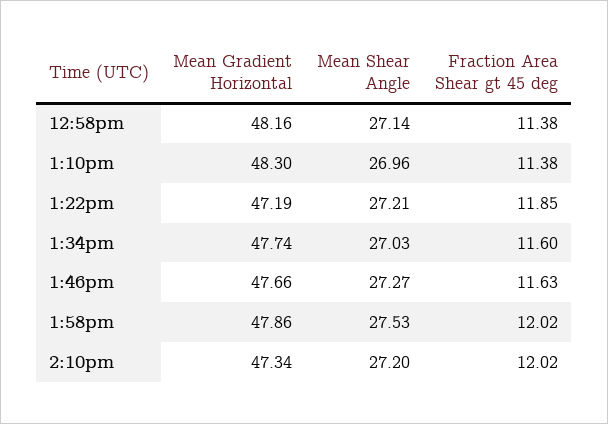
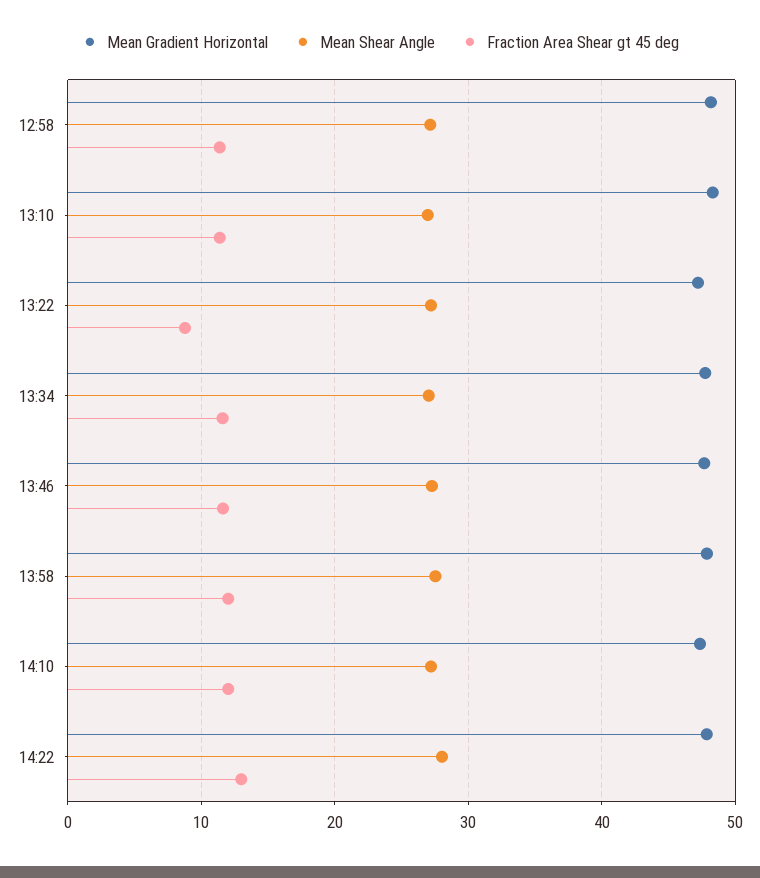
Fraction Area Shear gt 45 deg, 1:22pm: 11.85 -> 9
Mean Gradient Horizontal, 14:22: none -> 48
Mean Shear Angle, 14:22: none -> 28
Fraction Area Shear gt 45 deg, 14:22: none -> 13

